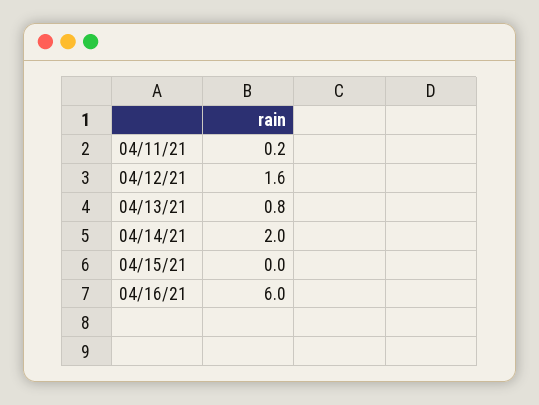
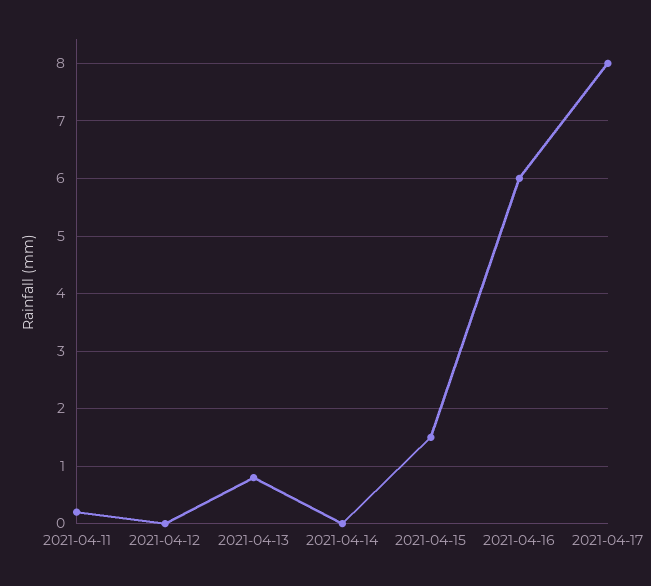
04/12/21: 1.6 -> 0
04/14/21: 2 -> 0
04/15/21: 0 -> 1.5
2021-04-17: none -> 8

